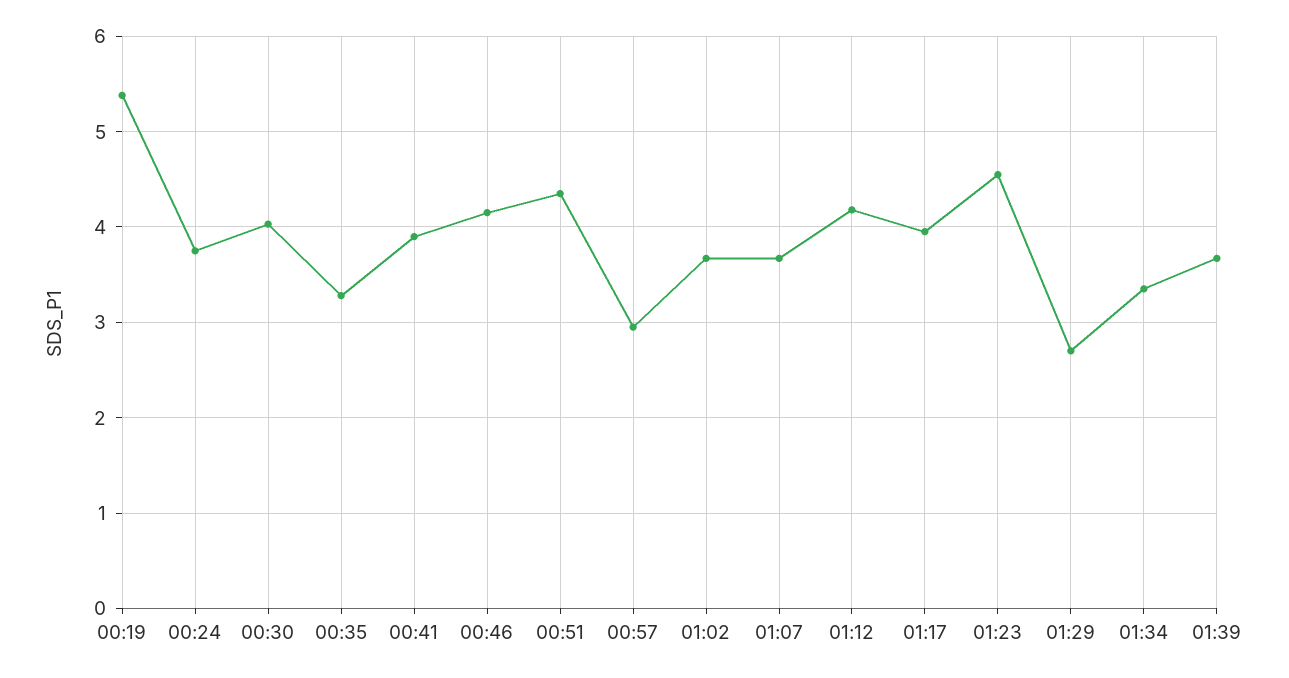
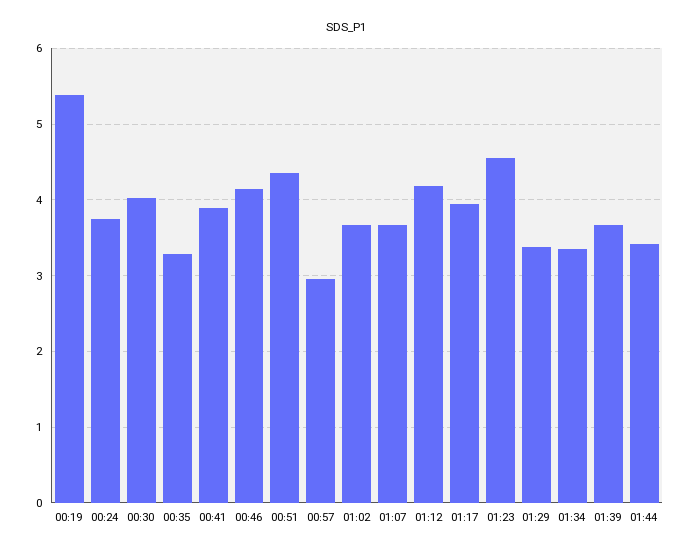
01:29: 2.7 -> 3.4
01:44: none -> 3.4

